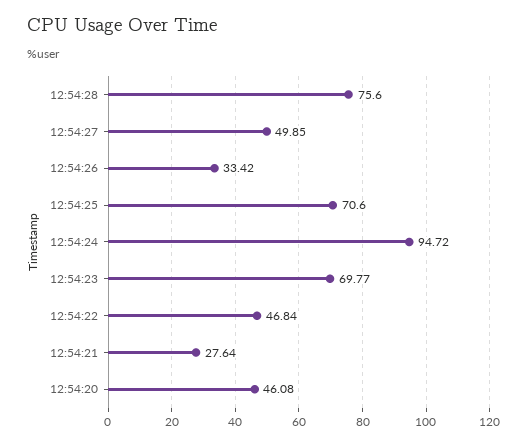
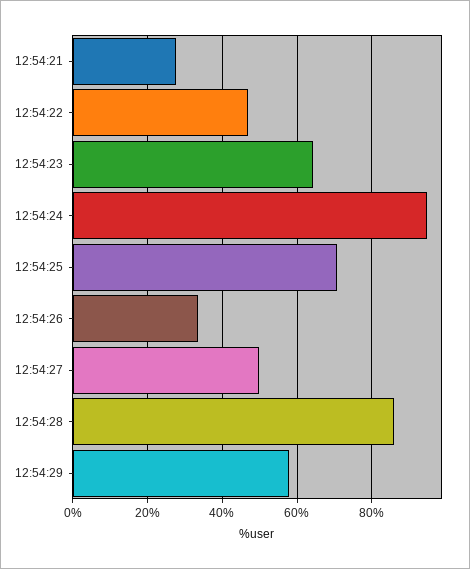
12:54:28: 75.6 -> 86
12:54:23: 69.77 -> 64
12:54:20: 46.08 -> none
12:54:29: none -> 58

